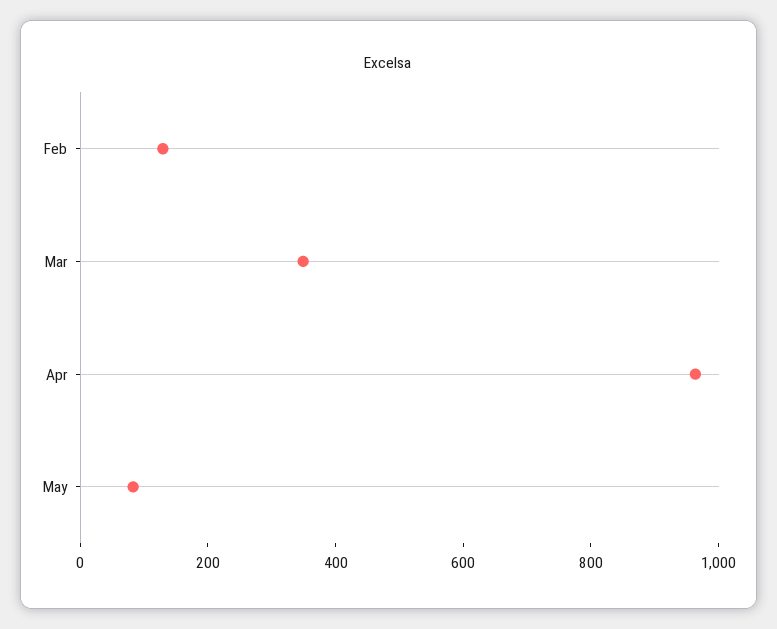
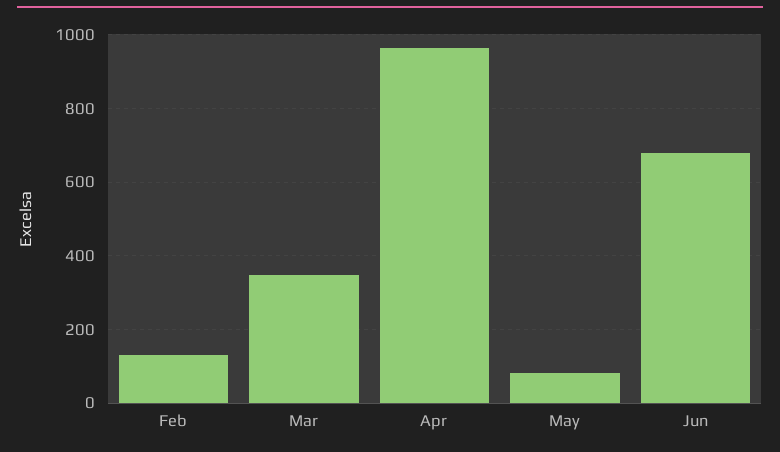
Jun: none -> 680

